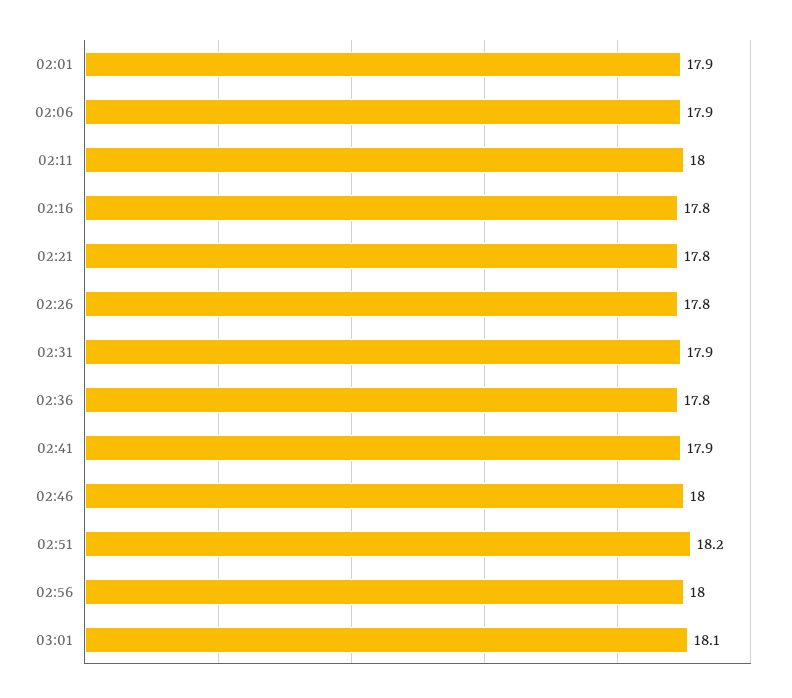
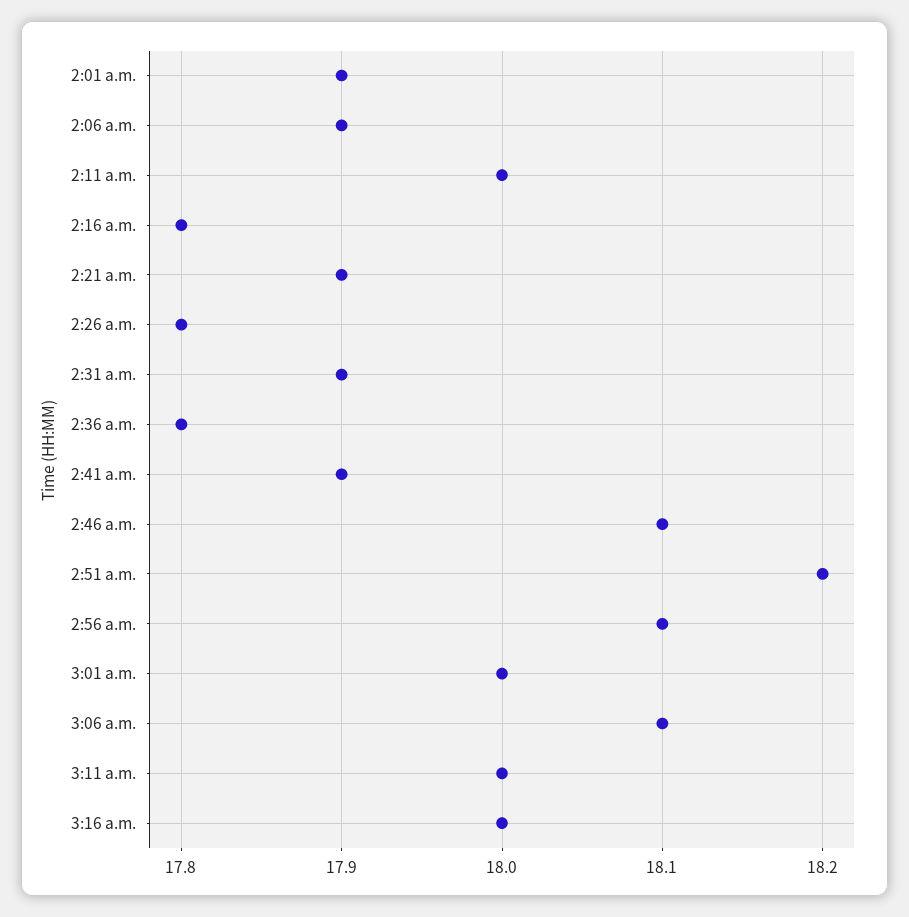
02:21: 17.8 -> 17.9
02:46: 18 -> 18.1
02:56: 18 -> 18.1
03:01: 18.1 -> 18
3:06 a.m.: none -> 18.1
3:11 a.m.: none -> 18
3:16 a.m.: none -> 18

